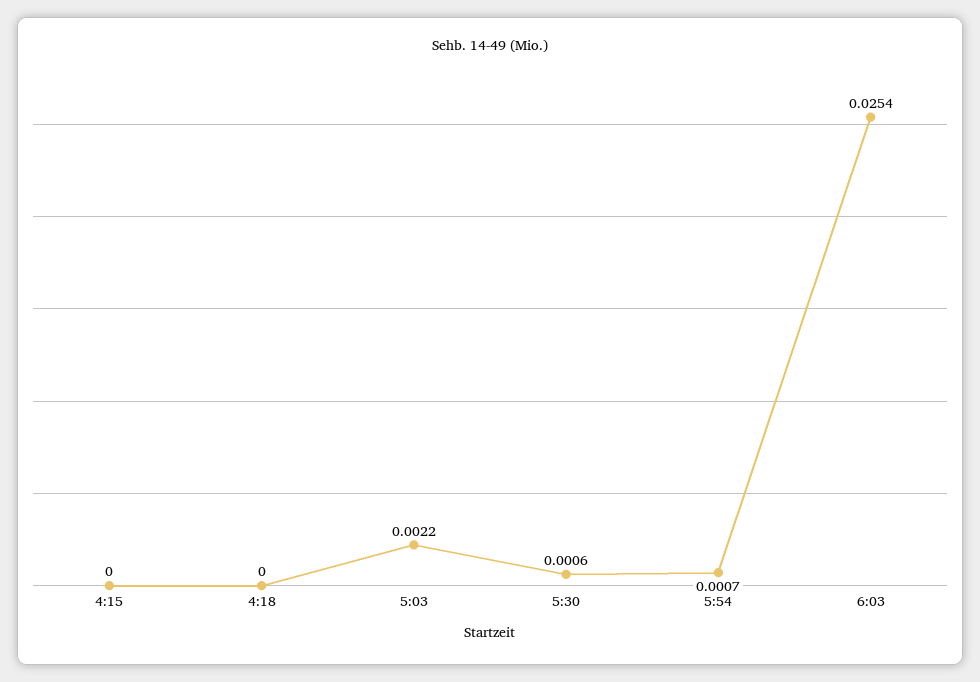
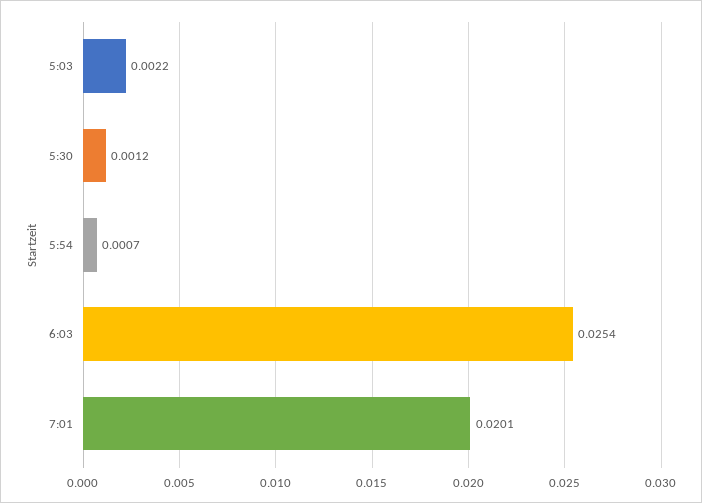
4:15: 0 -> none
4:18: 0 -> none
5:30: 0.0006 -> 0.0012
7:01: none -> 0.0201

